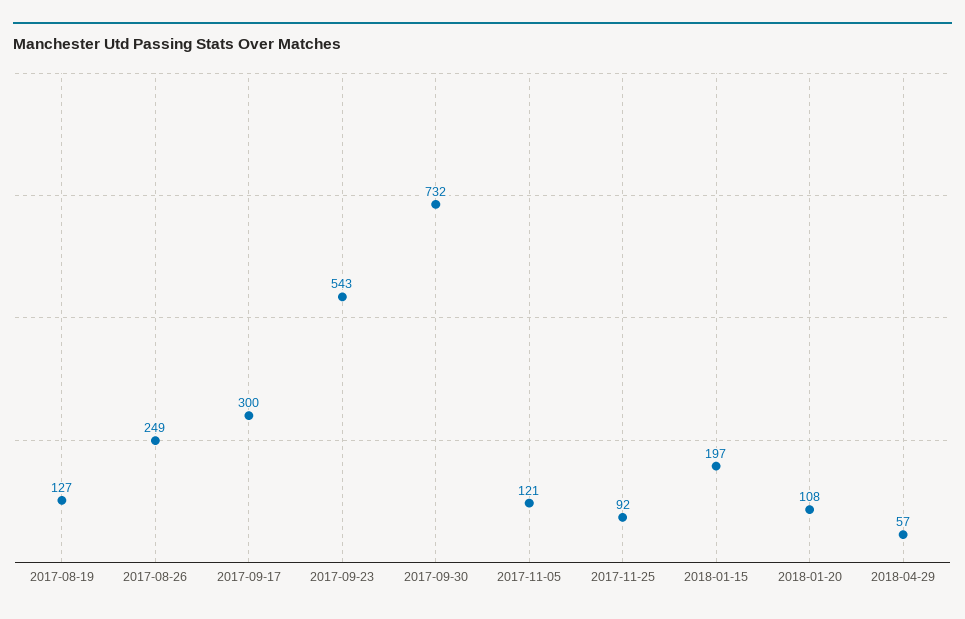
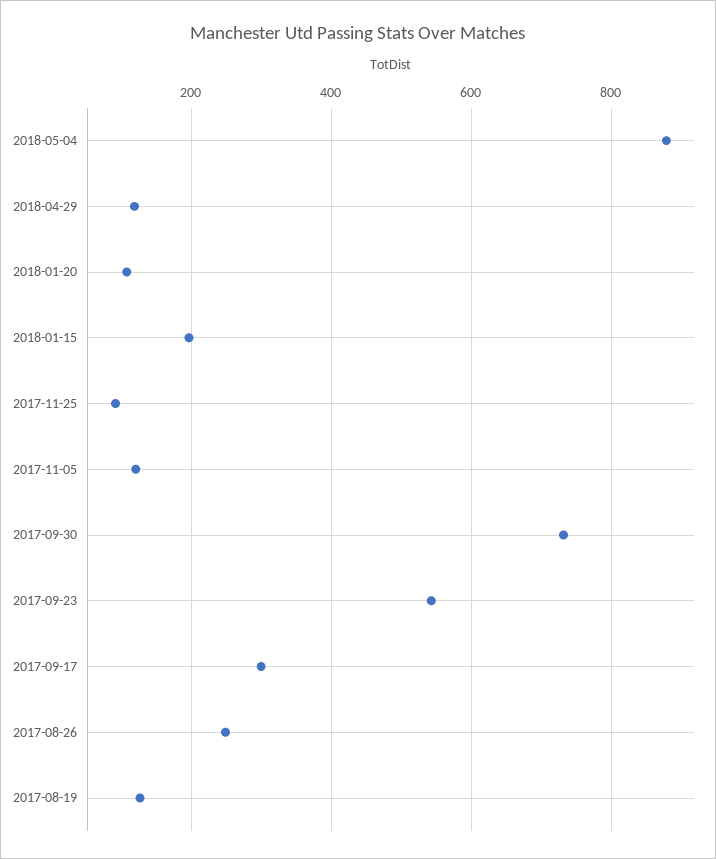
2018-04-29: 57 -> 120
2018-05-04: none -> 880

